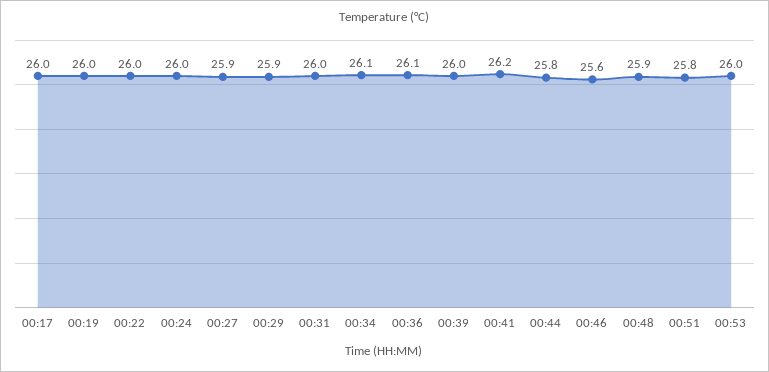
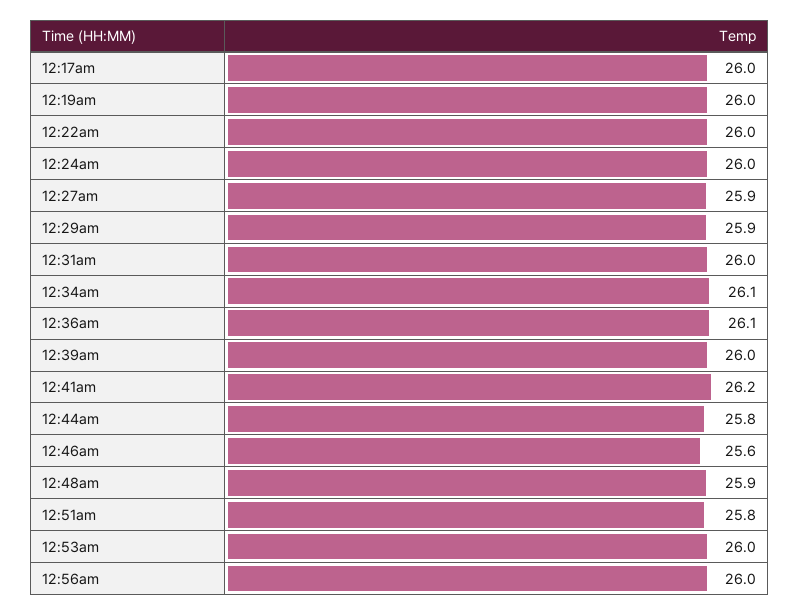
12:56am: none -> 26

